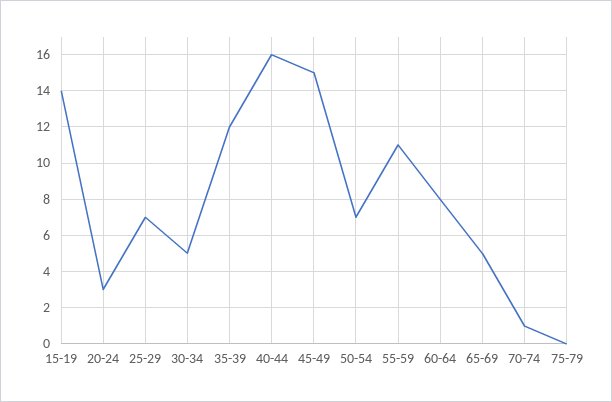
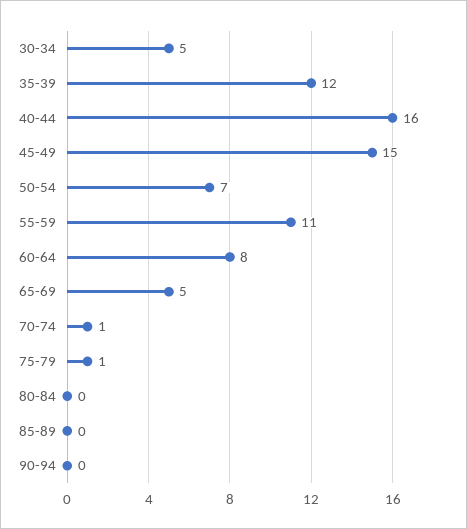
15-19: 14 -> none
20-24: 3 -> none
25-29: 7 -> none
75-79: 0 -> 1
80-84: none -> 0
85-89: none -> 0
90-94: none -> 0

